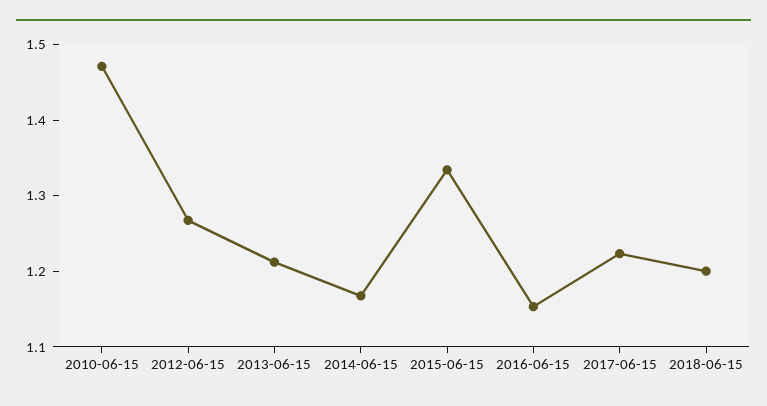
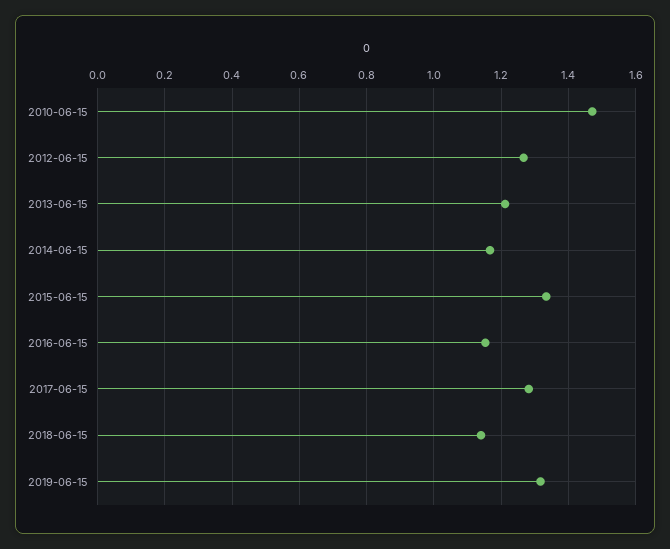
2017-06-15: 1.22 -> 1.28
2018-06-15: 1.2 -> 1.14
2019-06-15: none -> 1.32

